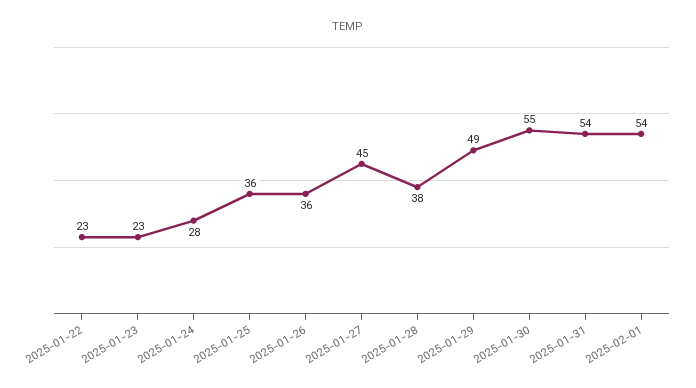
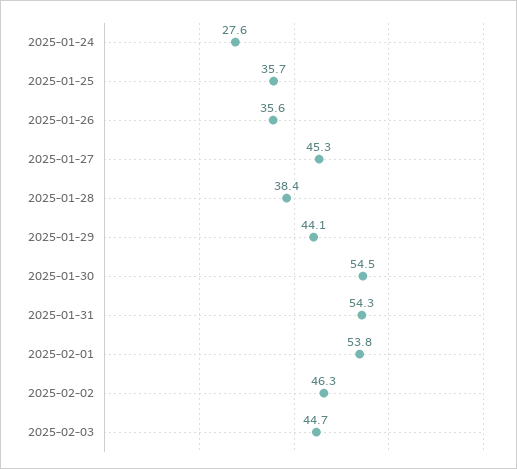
2025-01-22: 23 -> none
2025-01-23: 23 -> none
2025-01-29: 49 -> 44.1
2025-02-02: none -> 46.3
2025-02-03: none -> 44.7

